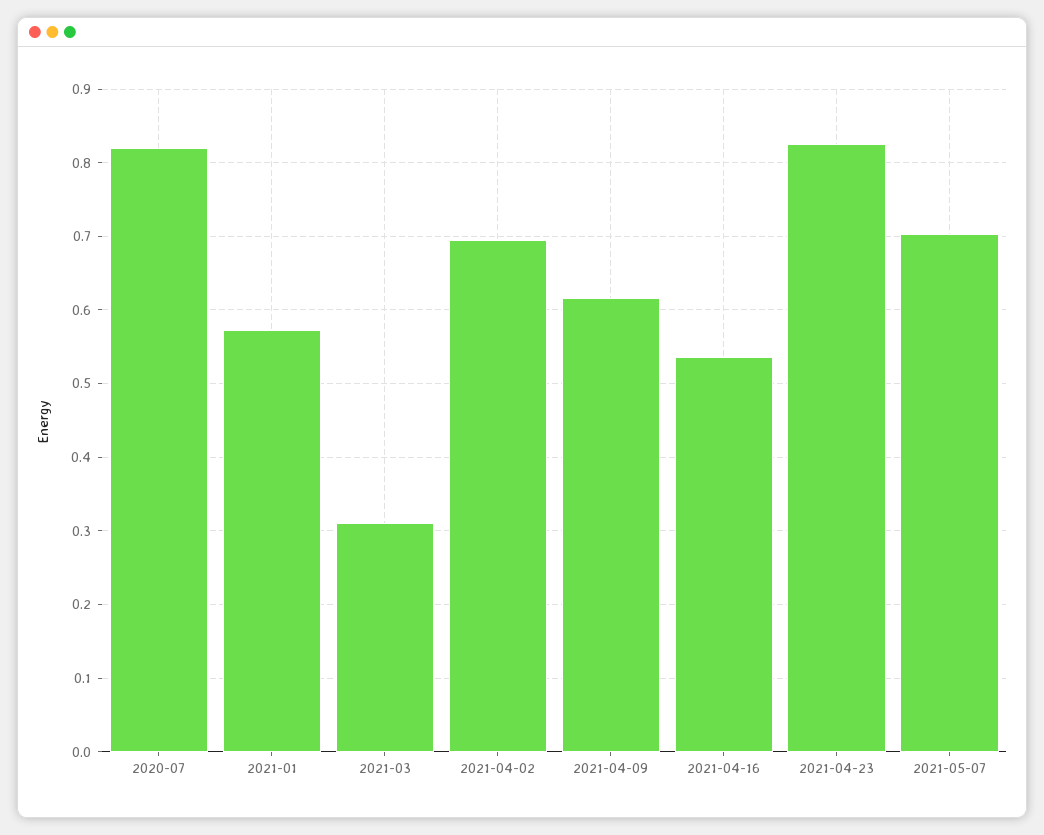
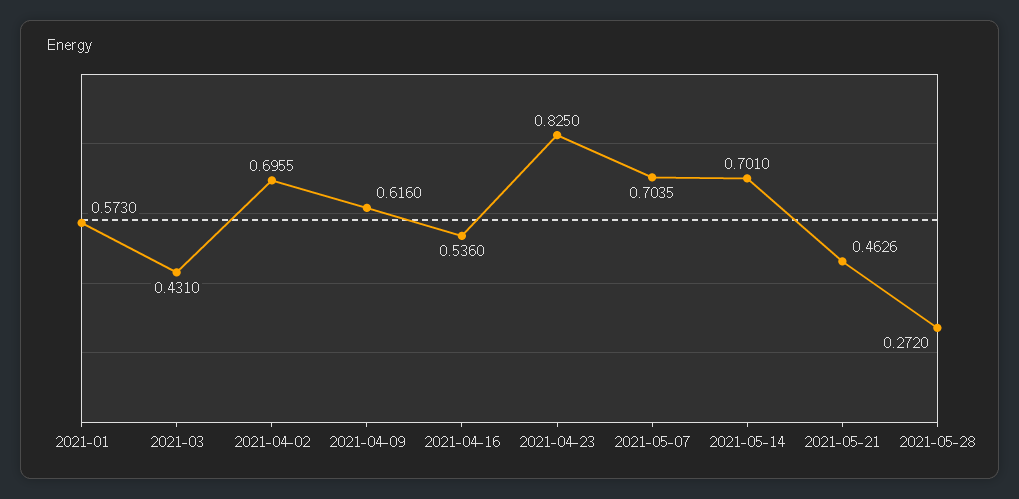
2020-07: 0.82 -> none
2021-03: 0.31 -> 0.431
2021-05-14: none -> 0.701
2021-05-21: none -> 0.4626
2021-05-28: none -> 0.272

